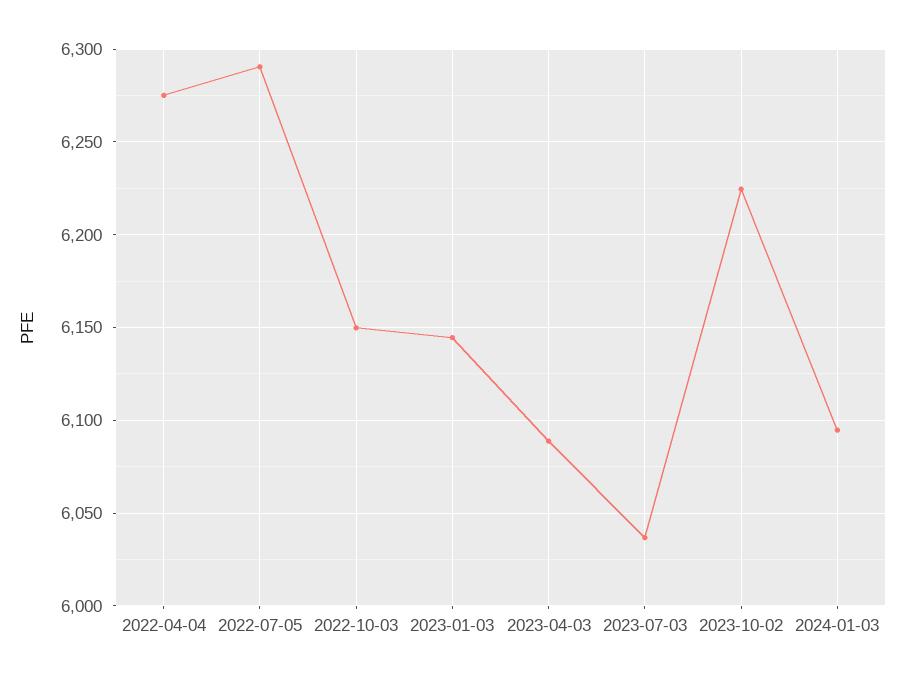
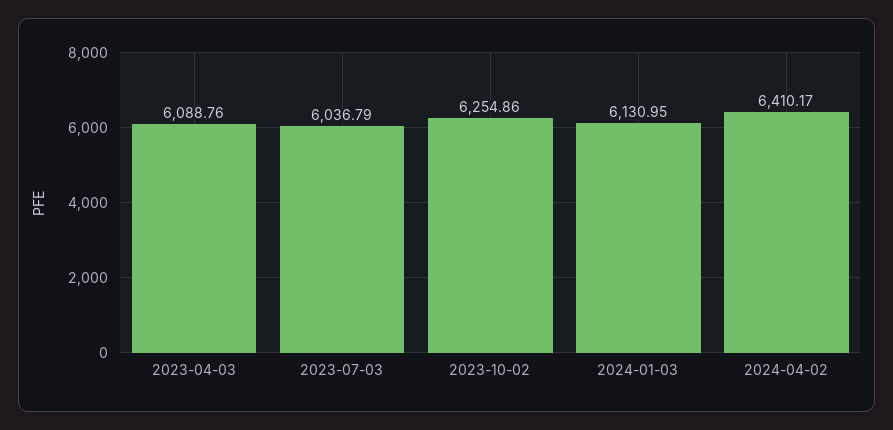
2022-04-04: 6275 -> none
2022-07-05: 6290 -> none
2022-10-03: 6150 -> none
2023-01-03: 6145 -> none
2023-10-02: 6225 -> 6254.86
2024-01-03: 6095 -> 6130.95
2024-04-02: none -> 6410.17

